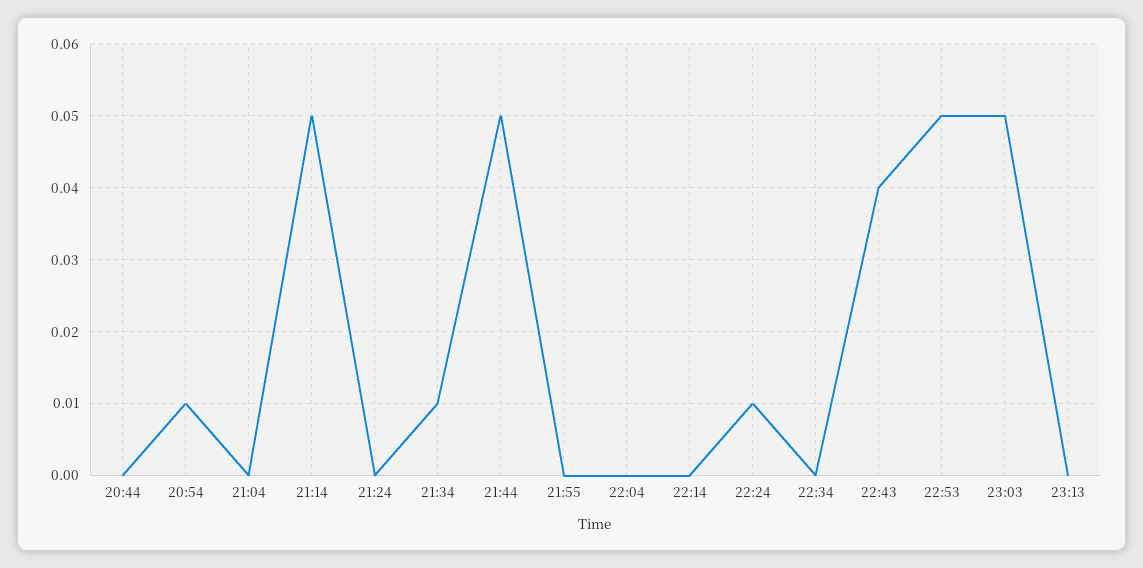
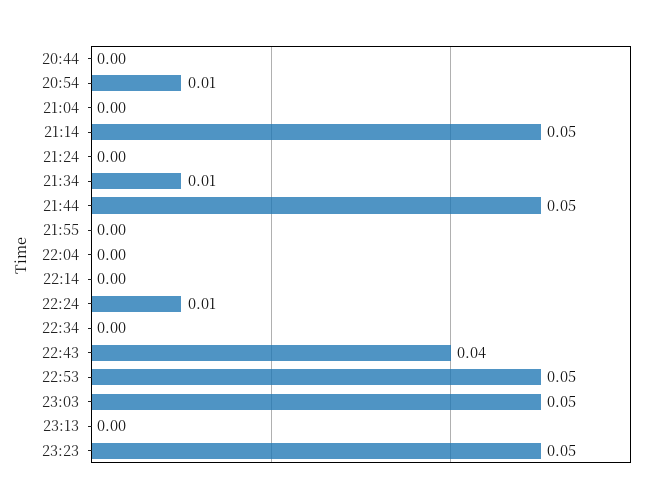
23:23: none -> 0.05

